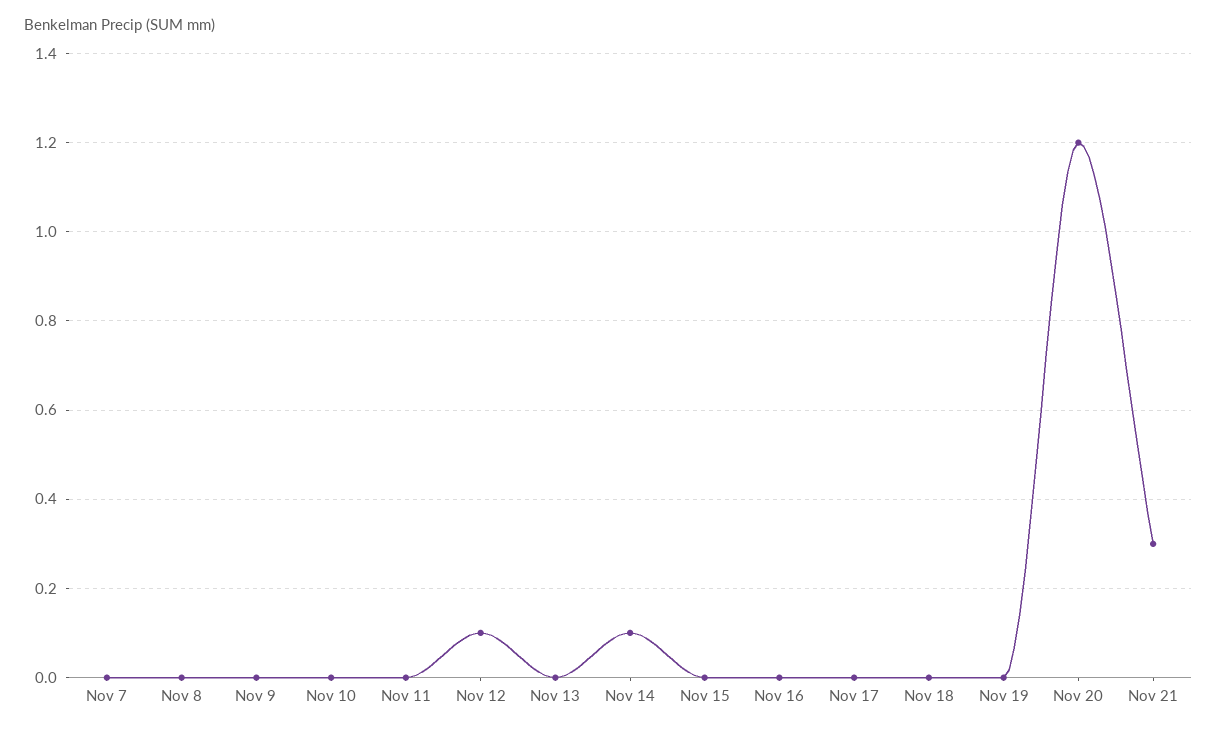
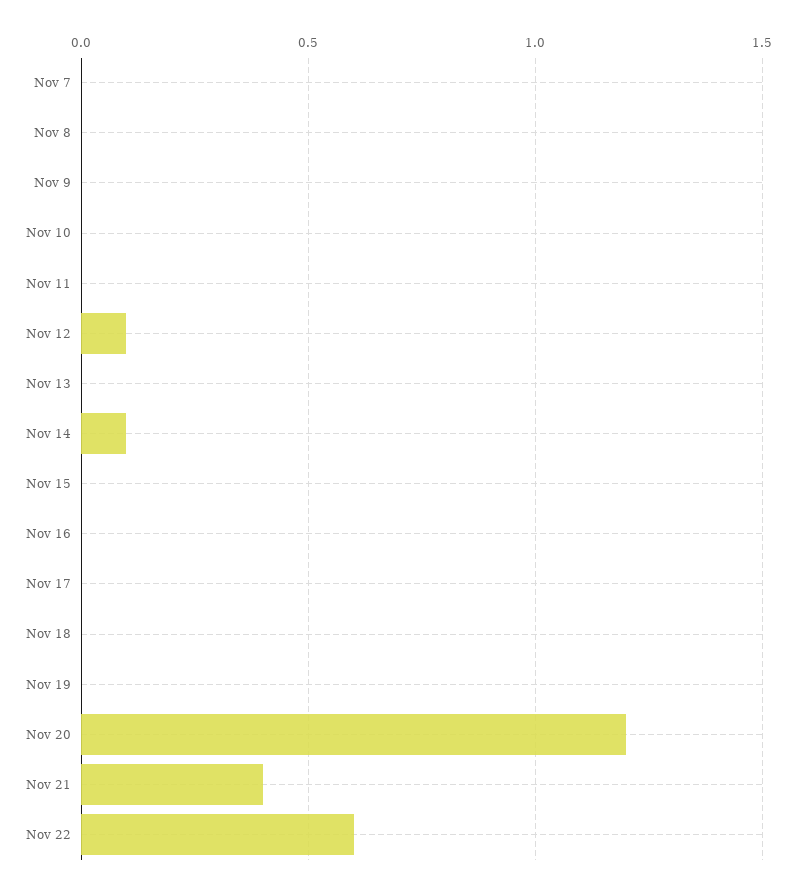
Nov 21: 0.3 -> 0.4
Nov 22: none -> 0.6

